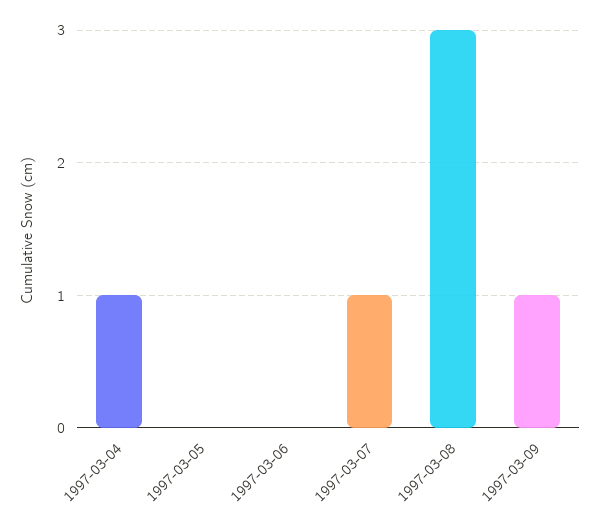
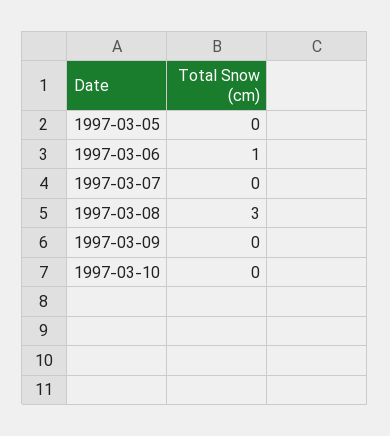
1997-03-04: 1 -> none
1997-03-06: 0 -> 1
1997-03-07: 1 -> 0
1997-03-09: 1 -> 0
1997-03-10: none -> 0

